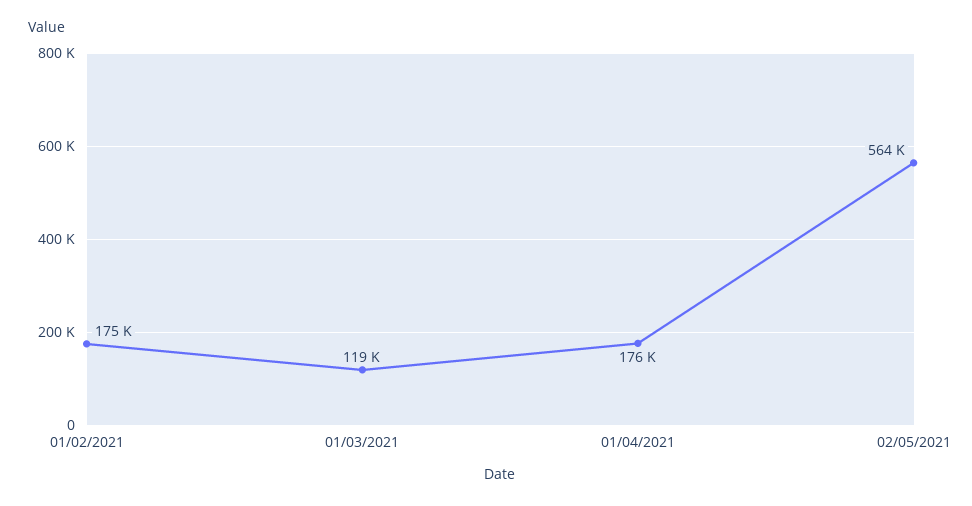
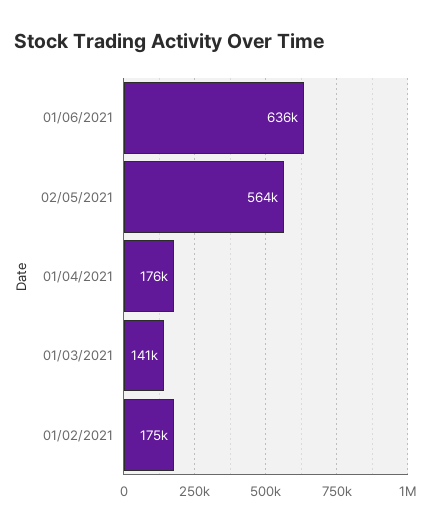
01/03/2021: 119000 -> 141000
01/06/2021: none -> 636000

